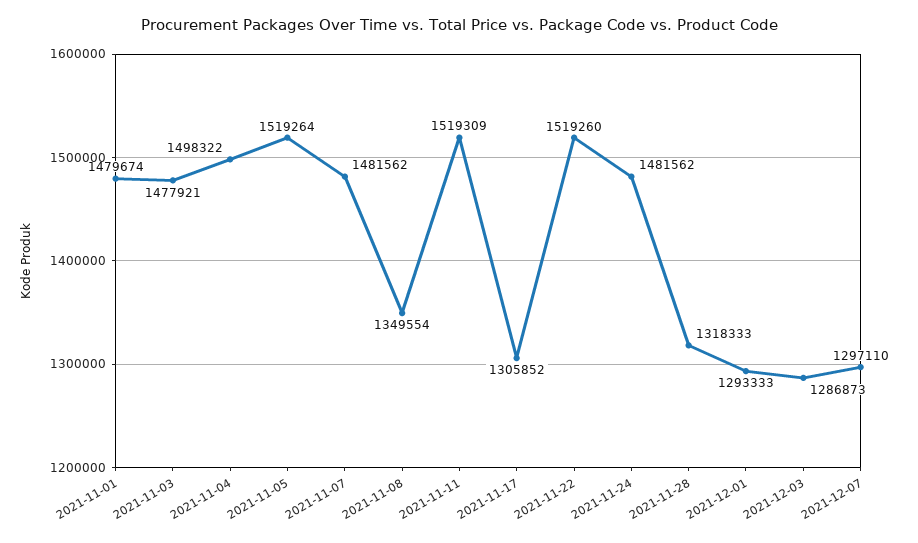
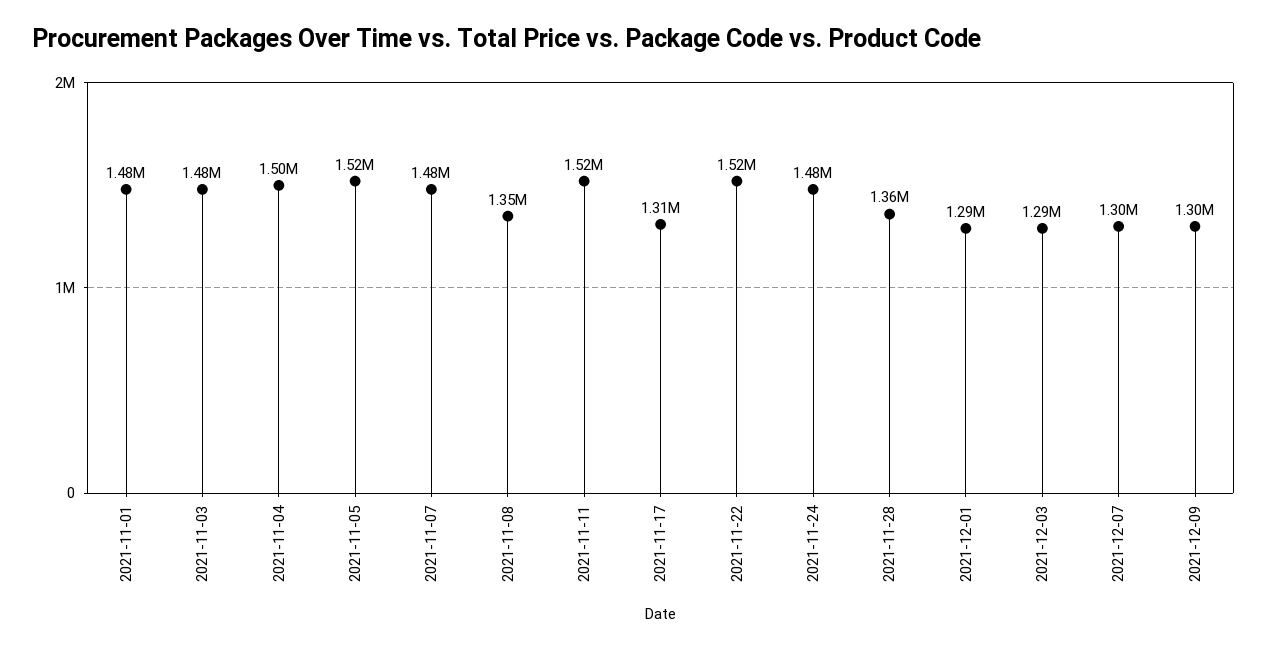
2021-11-28: 1318333 -> 1360000
2021-12-09: none -> 1300000

